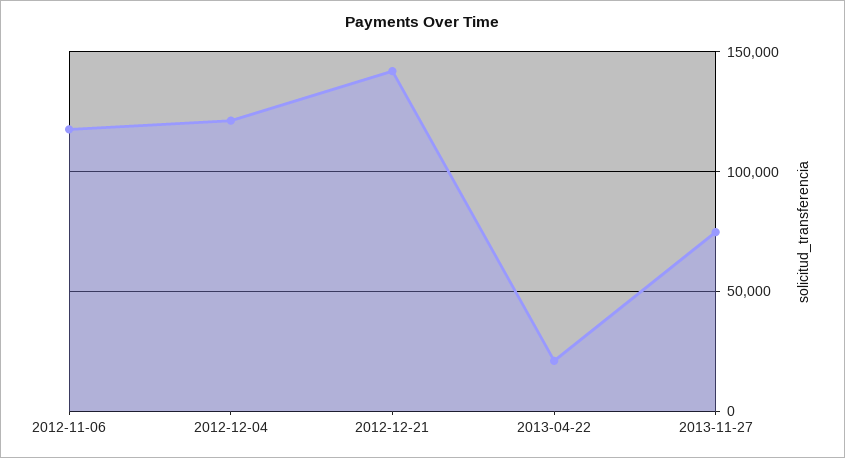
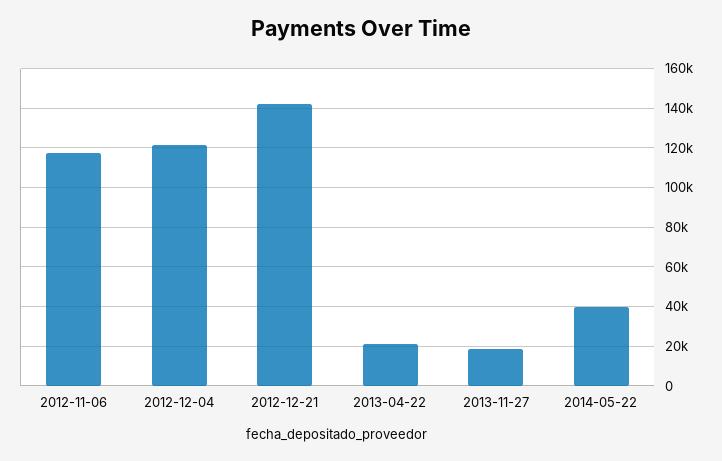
2013-11-27: 75000 -> 20000
2014-05-22: none -> 40000

